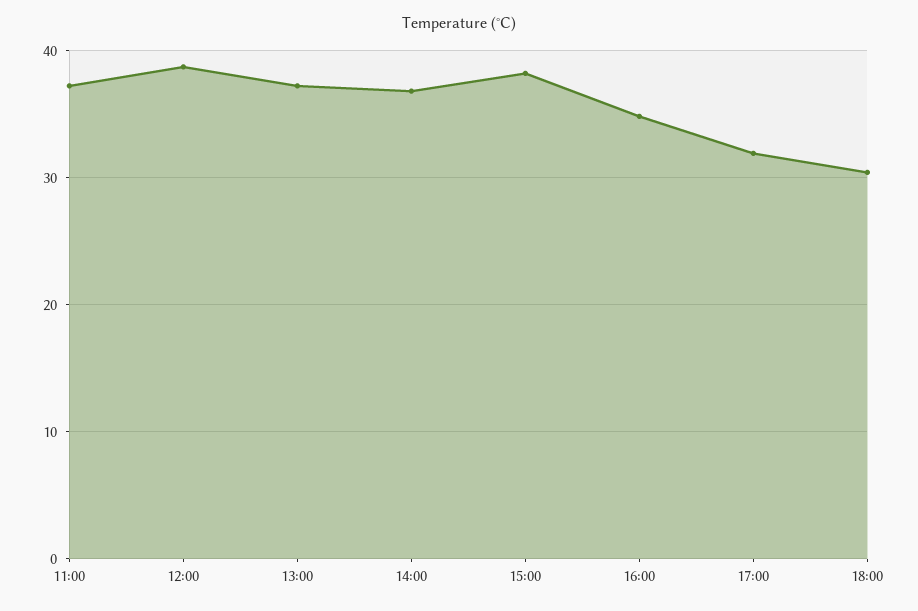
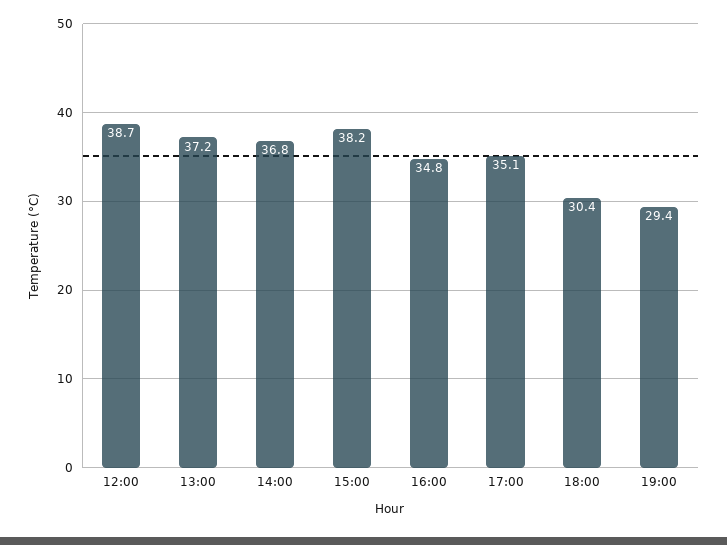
11:00: 37 -> none
17:00: 32 -> 35.1
19:00: none -> 29.4

